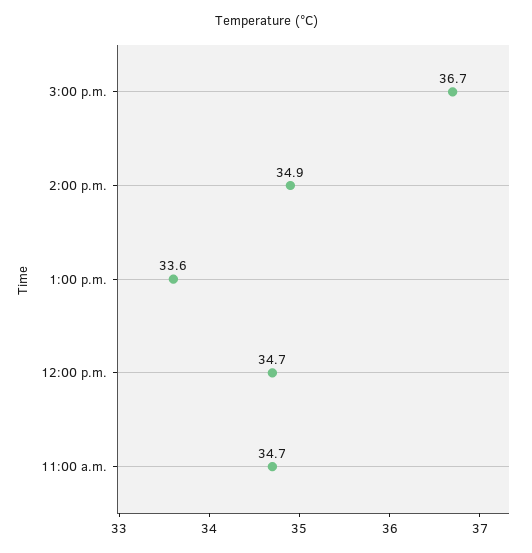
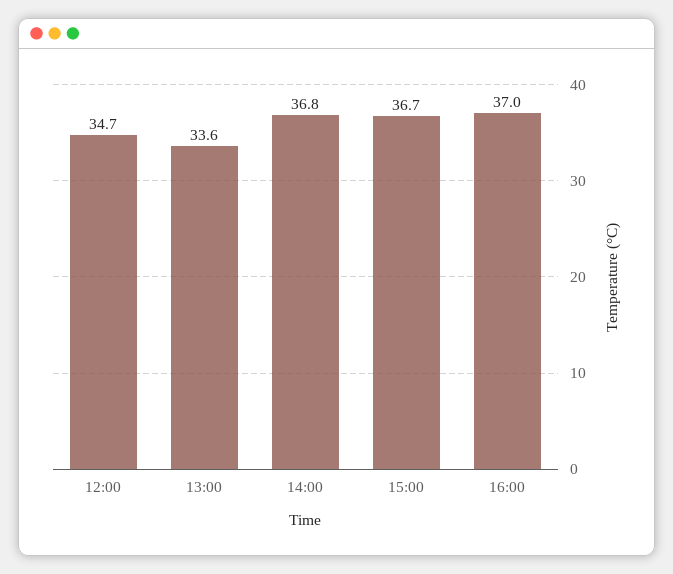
2:00 p.m.: 34.9 -> 36.8
11:00 a.m.: 34.7 -> none
16:00: none -> 37

